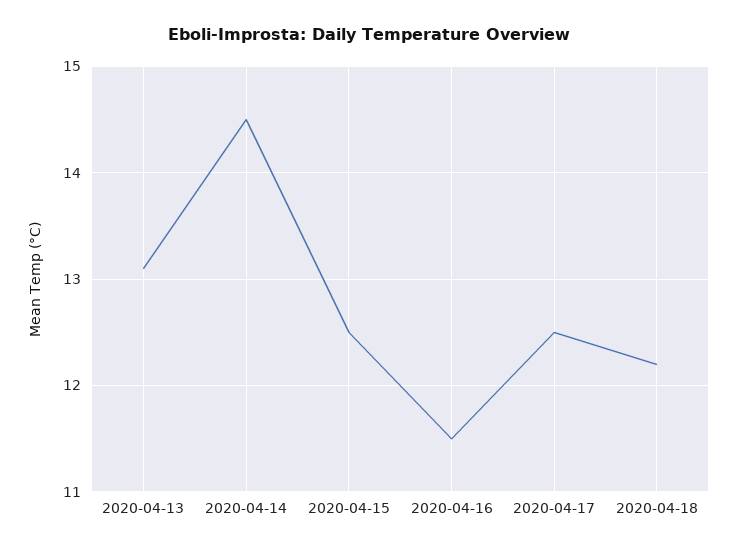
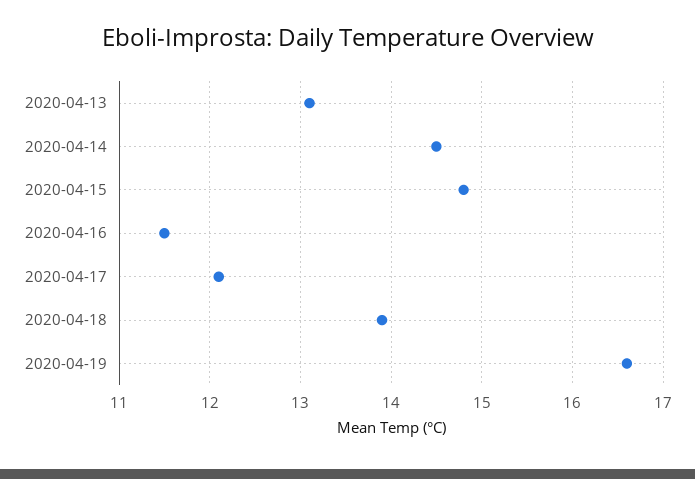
2020-04-15: 12.5 -> 14.8
2020-04-17: 12.5 -> 12.1
2020-04-18: 12.2 -> 13.9
2020-04-19: none -> 16.6

